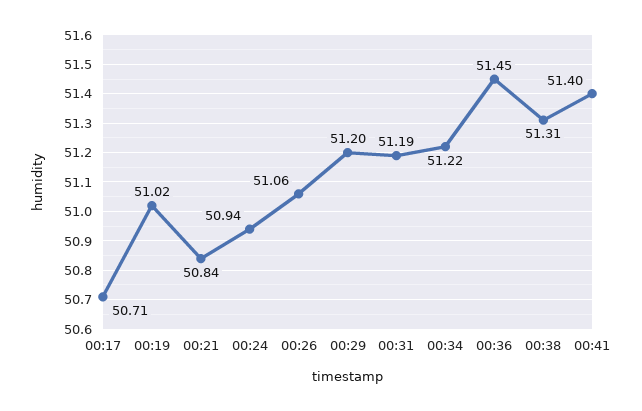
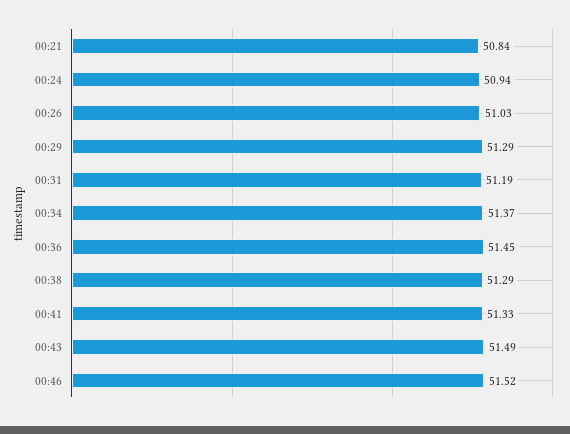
00:17: 50.71 -> none
00:19: 51.02 -> none
00:26: 51.06 -> 51.03
00:29: 51.2 -> 51.29
00:34: 51.22 -> 51.37
00:38: 51.31 -> 51.29
00:41: 51.4 -> 51.33
00:43: none -> 51.49
00:46: none -> 51.52

